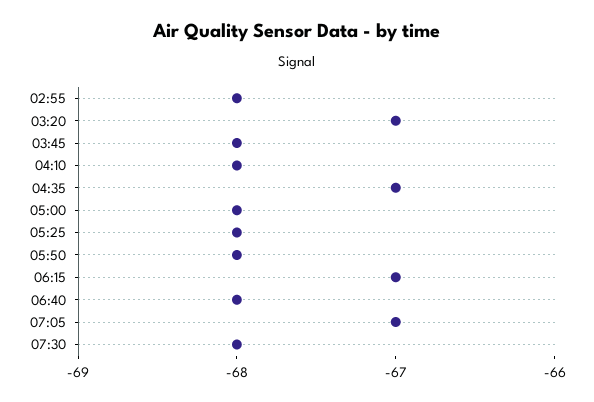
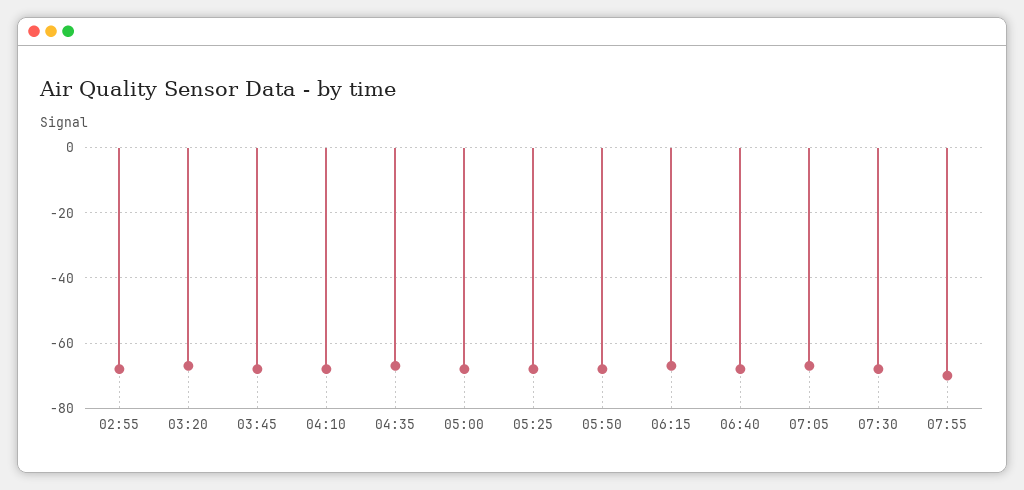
07:55: none -> -70

